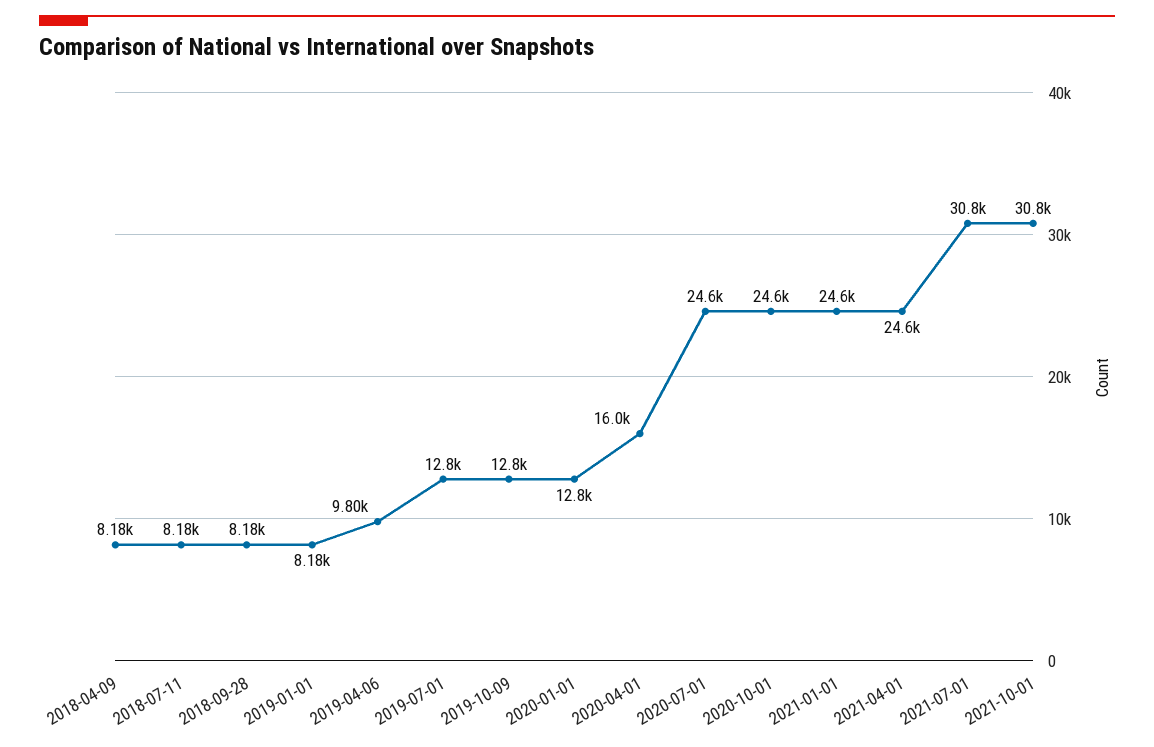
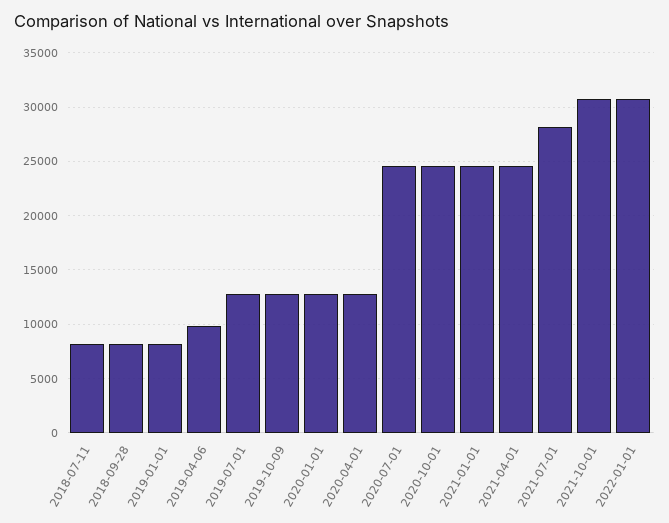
2018-04-09: 8180 -> none
2020-04-01: 16000 -> 13000
2021-07-01: 30800 -> 28000
2022-01-01: none -> 31000

